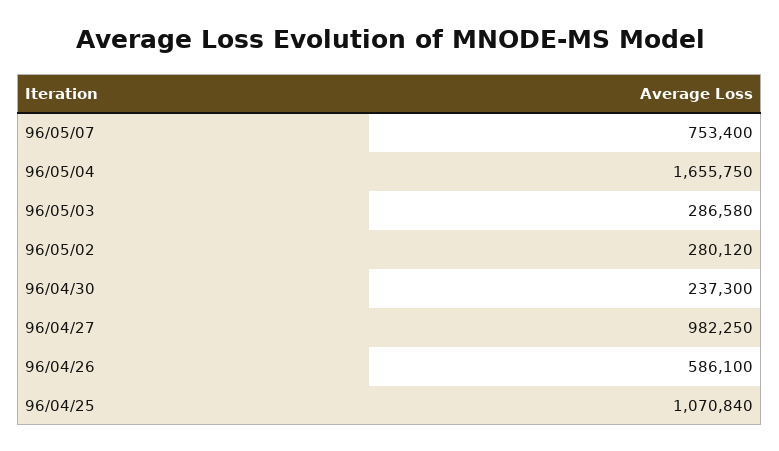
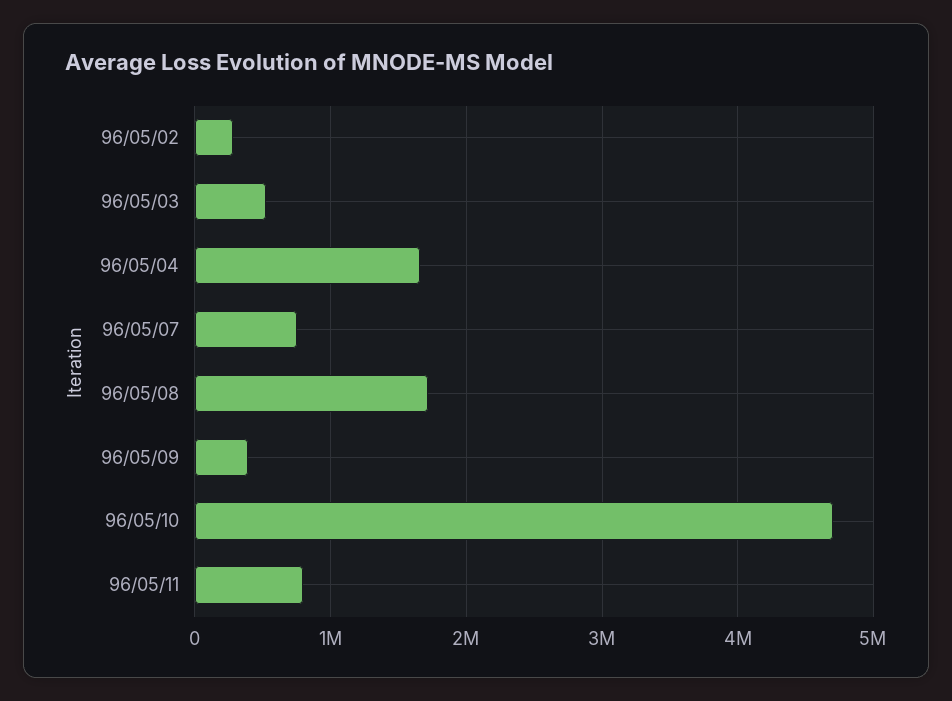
96/05/03: 286580 -> 500000
96/04/30: 237300 -> none
96/04/27: 982250 -> none
96/04/26: 586100 -> none
96/04/25: 1070840 -> none
96/05/08: none -> 1700000
96/05/09: none -> 400000
96/05/10: none -> 4700000
96/05/11: none -> 800000

